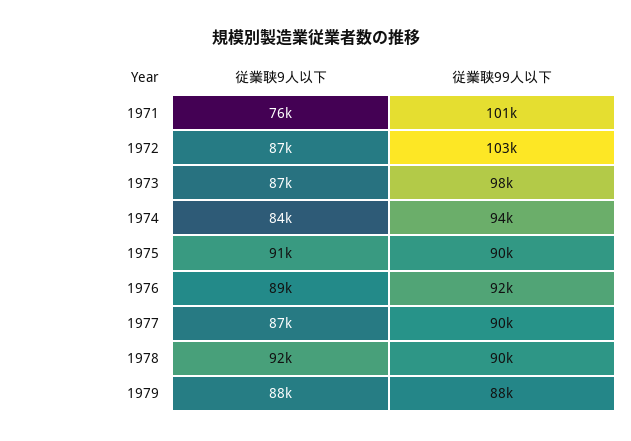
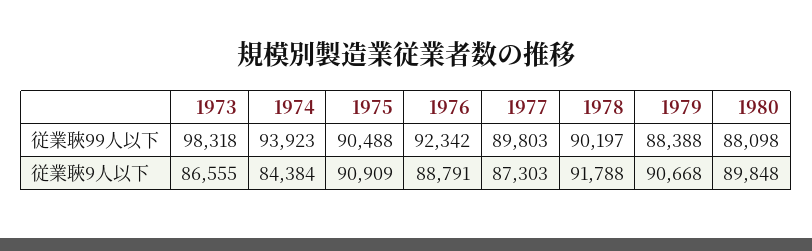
従業聗9人以下, 1971: 76000 -> none
従業聗99人以下, 1971: 101000 -> none
従業聗9人以下, 1972: 87000 -> none
従業聗99人以下, 1972: 103000 -> none
従業聗9人以下, 1979: 88000 -> 90668
従業聗99人以下, 1980: none -> 88098
従業聗9人以下, 1980: none -> 89848

